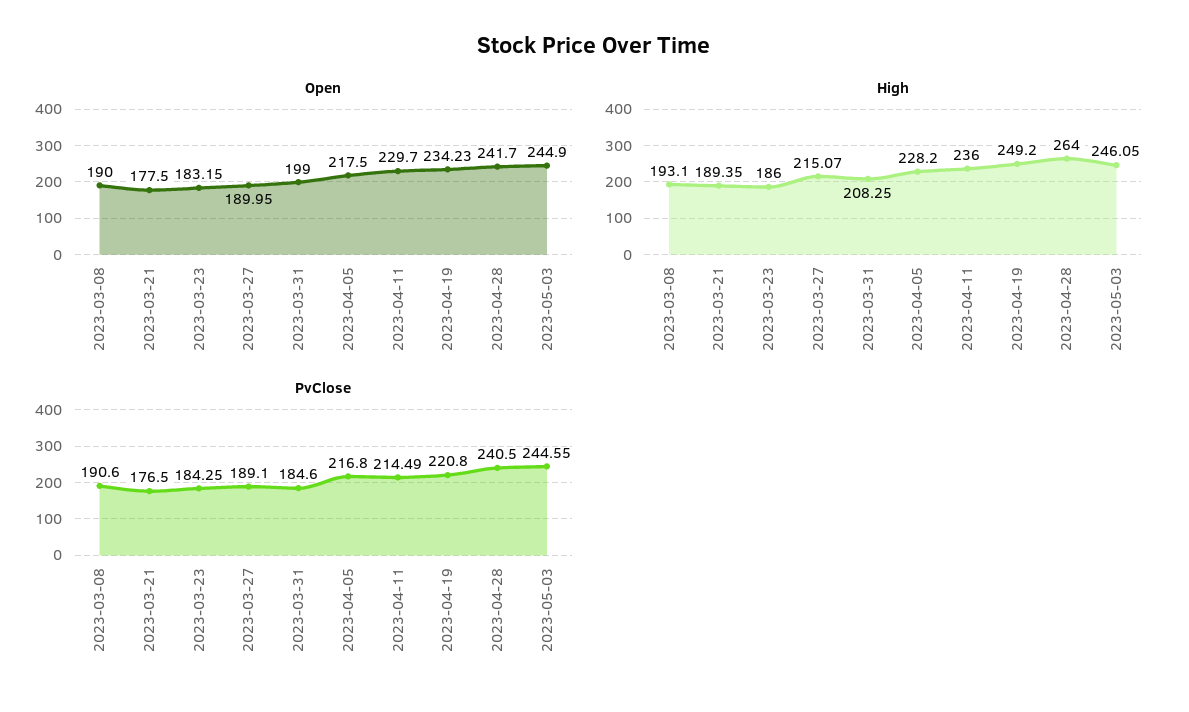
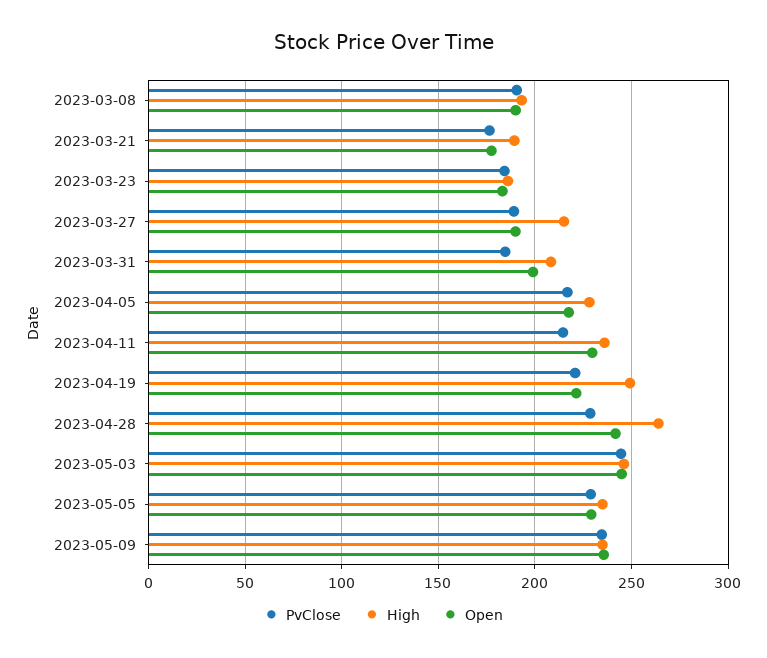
Open, 2023-04-19: 234.23 -> 220
PvClose, 2023-04-28: 240.5 -> 230
PvClose, 2023-05-05: none -> 230
High, 2023-05-05: none -> 235
Open, 2023-05-05: none -> 230
PvClose, 2023-05-09: none -> 235
High, 2023-05-09: none -> 235
Open, 2023-05-09: none -> 235

